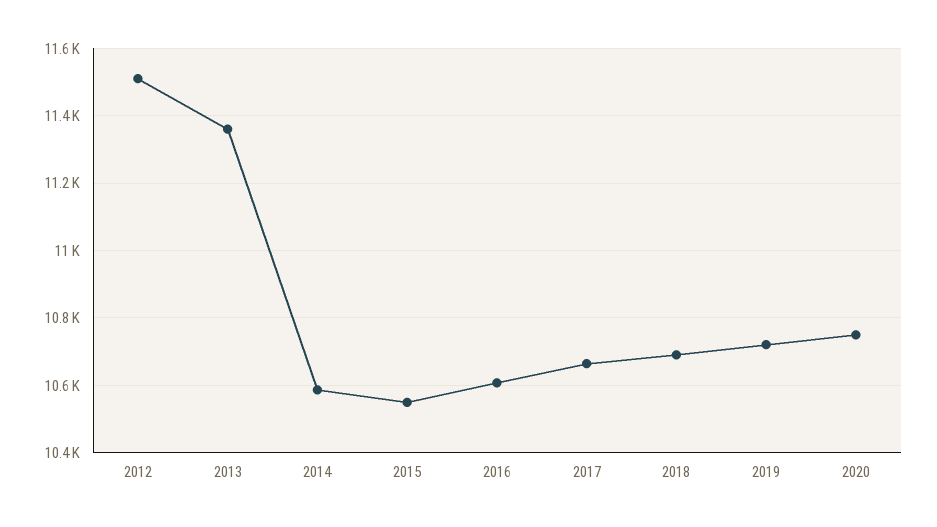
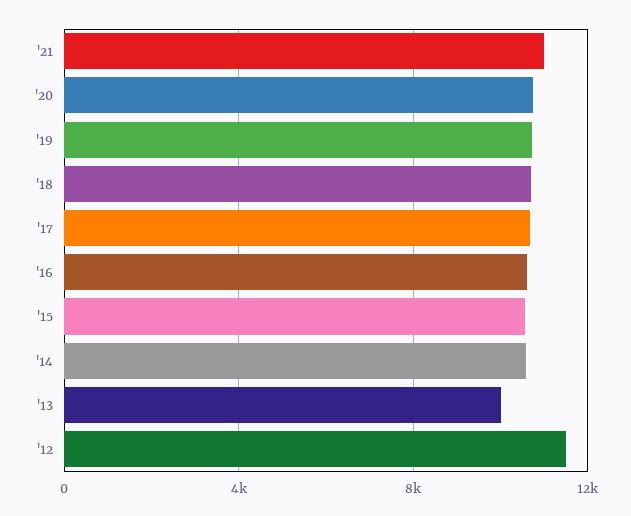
2013: 11360 -> 10000
'21: none -> 11000

